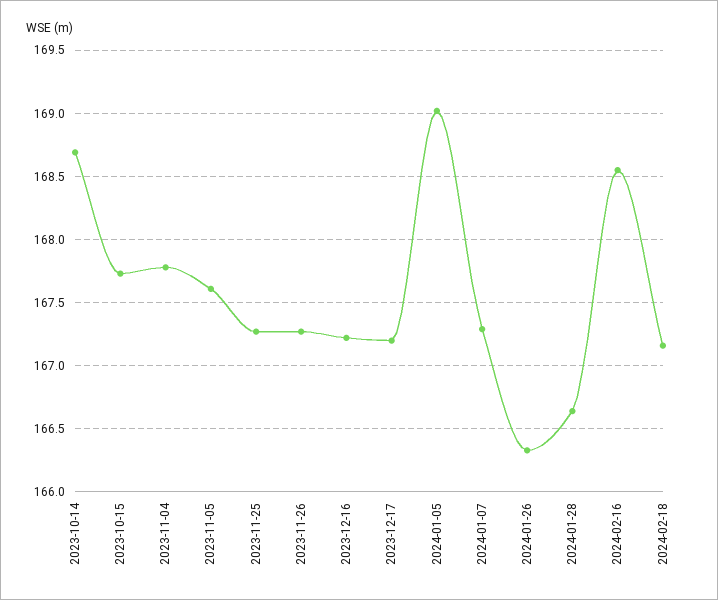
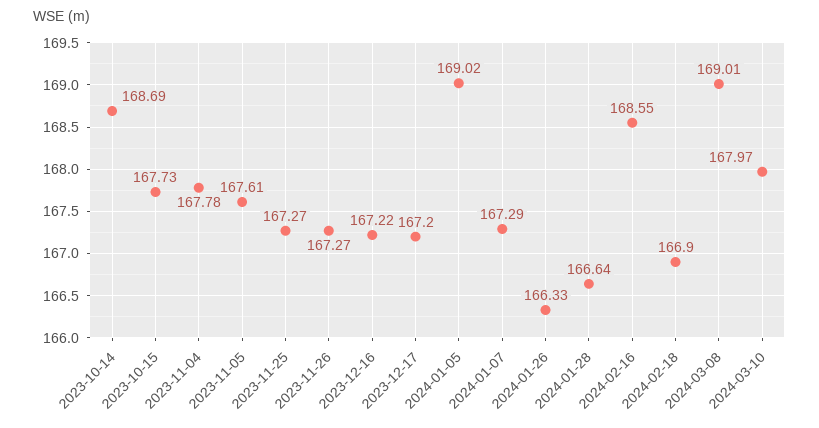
2024-02-18: 167.15 -> 166.9
2024-03-08: none -> 169.01
2024-03-10: none -> 167.97

